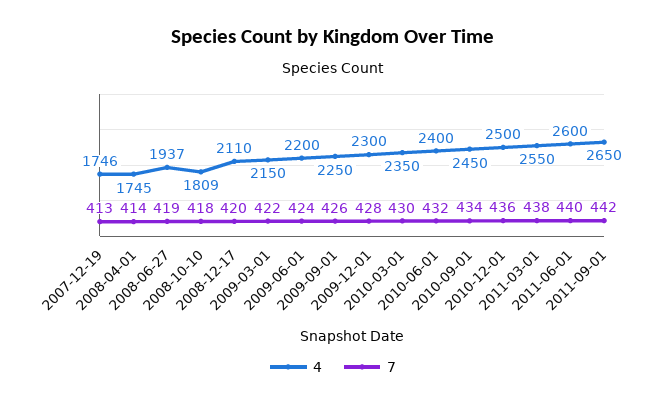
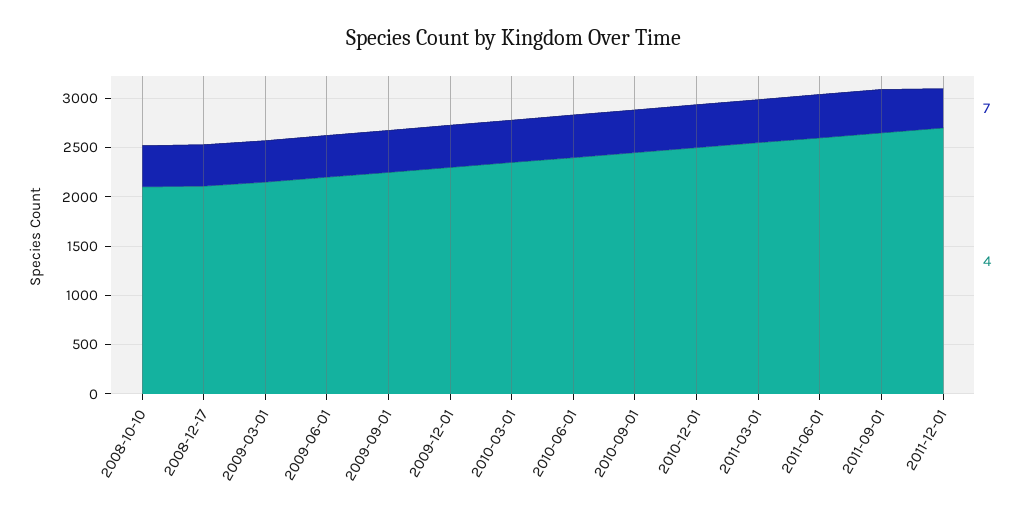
4, 2007-12-19: 1746 -> none
7, 2007-12-19: 413 -> none
4, 2008-04-01: 1745 -> none
7, 2008-04-01: 414 -> none
4, 2008-06-27: 1937 -> none
7, 2008-06-27: 419 -> none
4, 2008-10-10: 1809 -> 2100
7, 2011-12-01: none -> 400
4, 2011-12-01: none -> 2700

